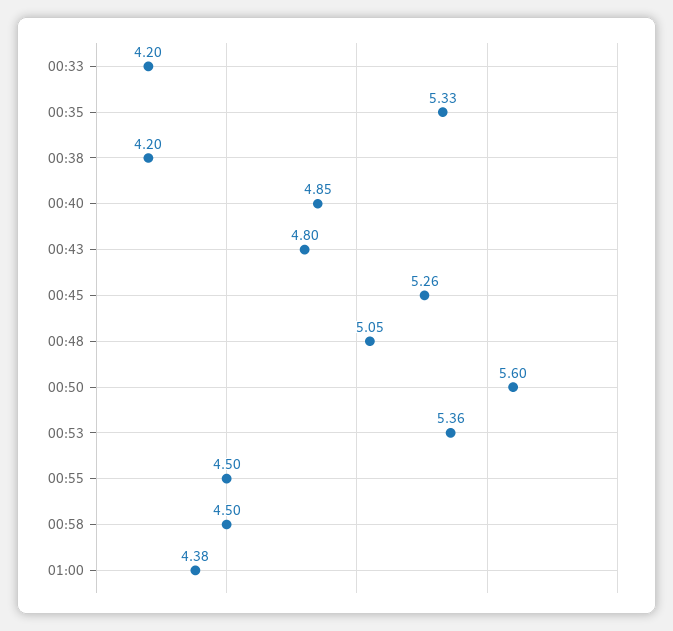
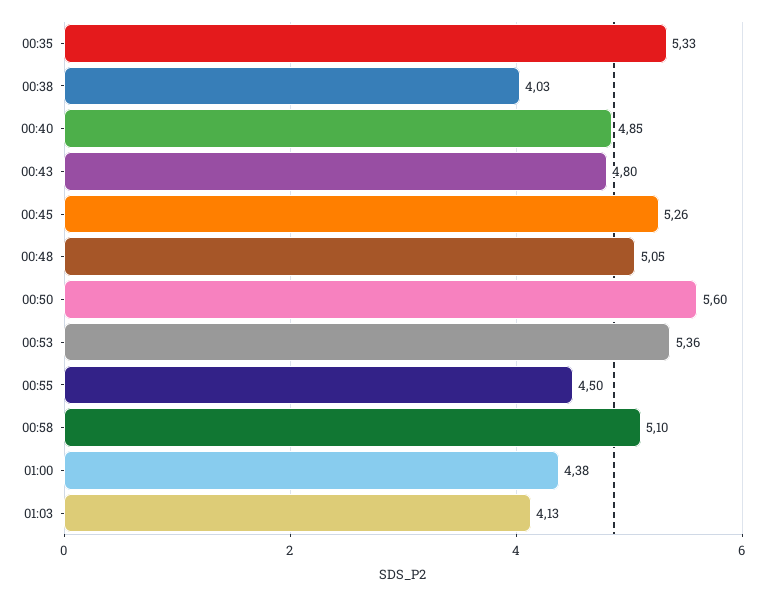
00:33: 4.2 -> none
00:38: 4.2 -> 4.03
00:58: 4.5 -> 5.1
01:03: none -> 4.13

